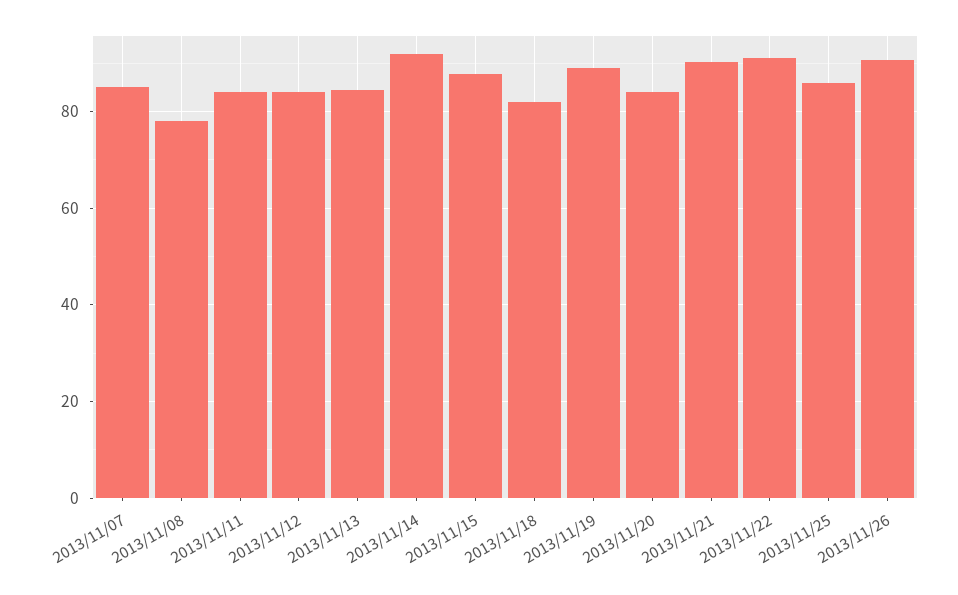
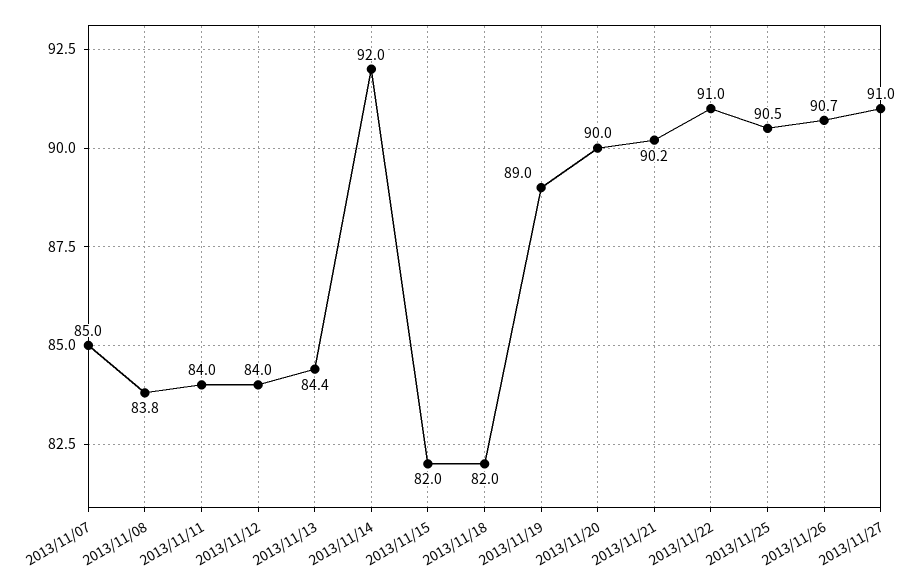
2013/11/08: 78 -> 83.8
2013/11/15: 88 -> 82
2013/11/20: 84 -> 90
2013/11/25: 86 -> 90.5
2013/11/27: none -> 91

